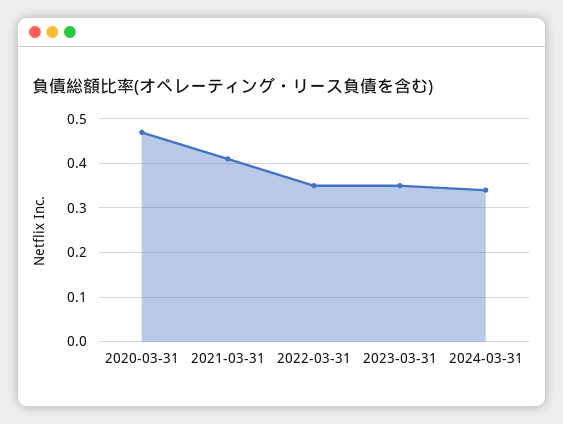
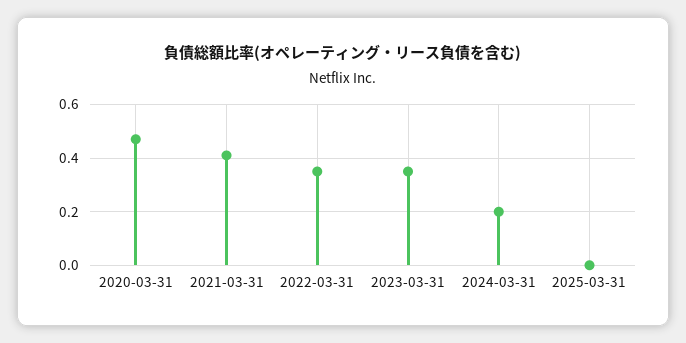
2024-03-31: 0.35 -> 0.2
2025-03-31: none -> 0

